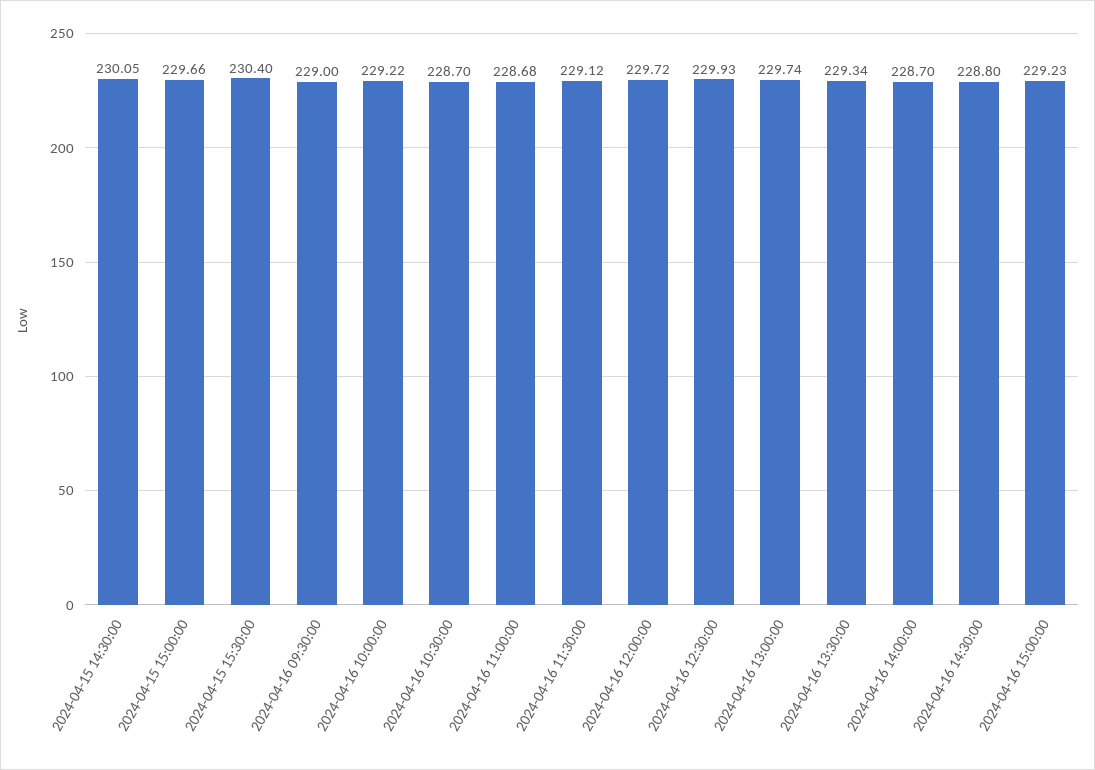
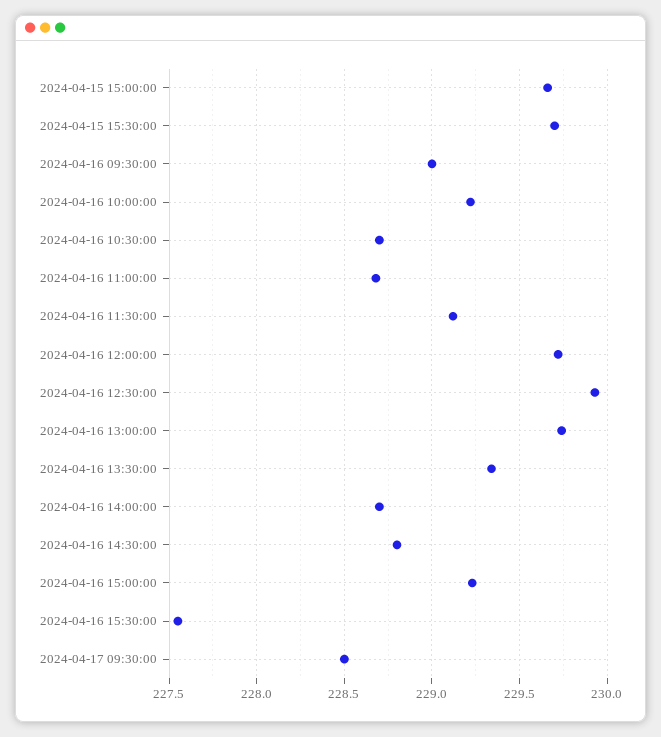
2024-04-15 14:30:00: 230.05 -> none
2024-04-15 15:30:00: 230.4 -> 229.7
2024-04-16 15:30:00: none -> 227.55
2024-04-17 09:30:00: none -> 228.5

